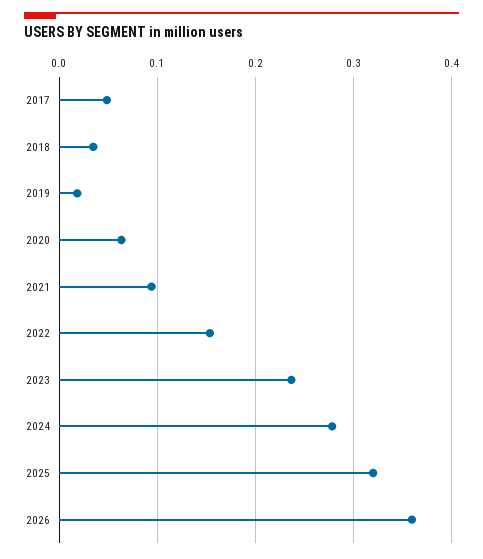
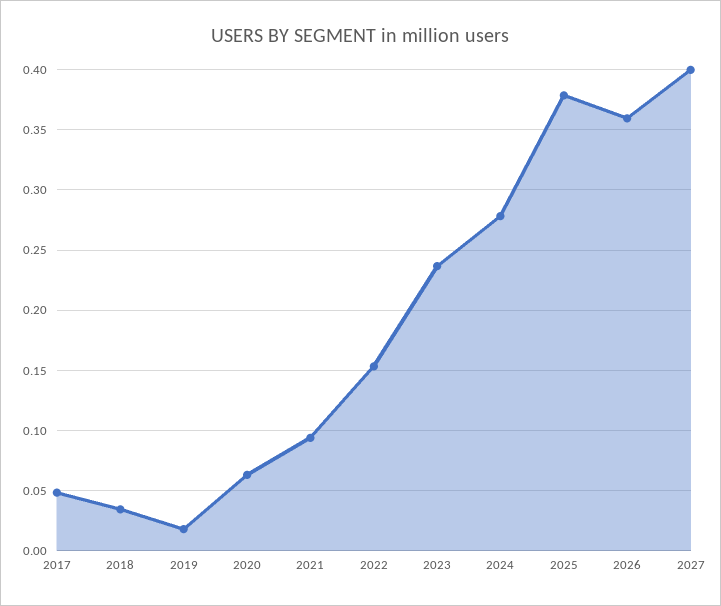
2025: 0.32 -> 0.38
2027: none -> 0.4

